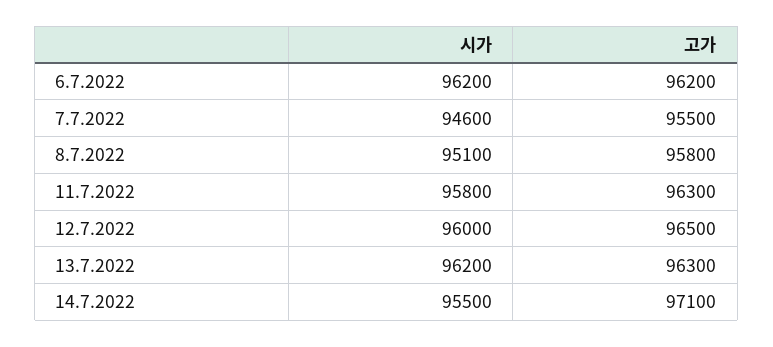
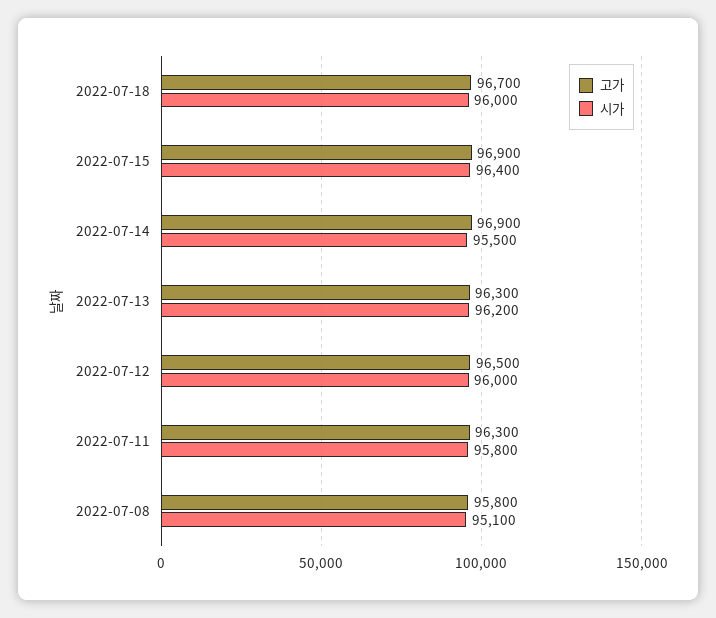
시가, 6.7.2022: 96200 -> none
고가, 6.7.2022: 96200 -> none
시가, 7.7.2022: 94600 -> none
고가, 7.7.2022: 95500 -> none
고가, 14.7.2022: 97100 -> 96900
고가, 2022-07-18: none -> 96700
시가, 2022-07-18: none -> 96000
고가, 2022-07-15: none -> 96900
시가, 2022-07-15: none -> 96400

